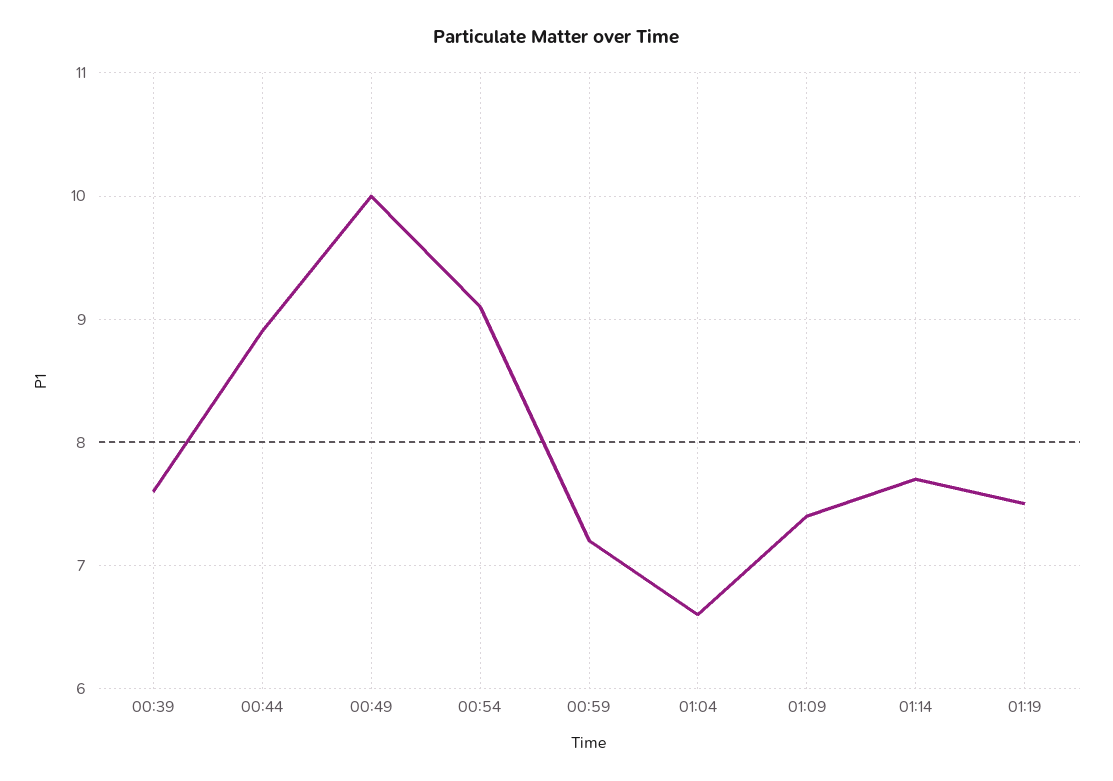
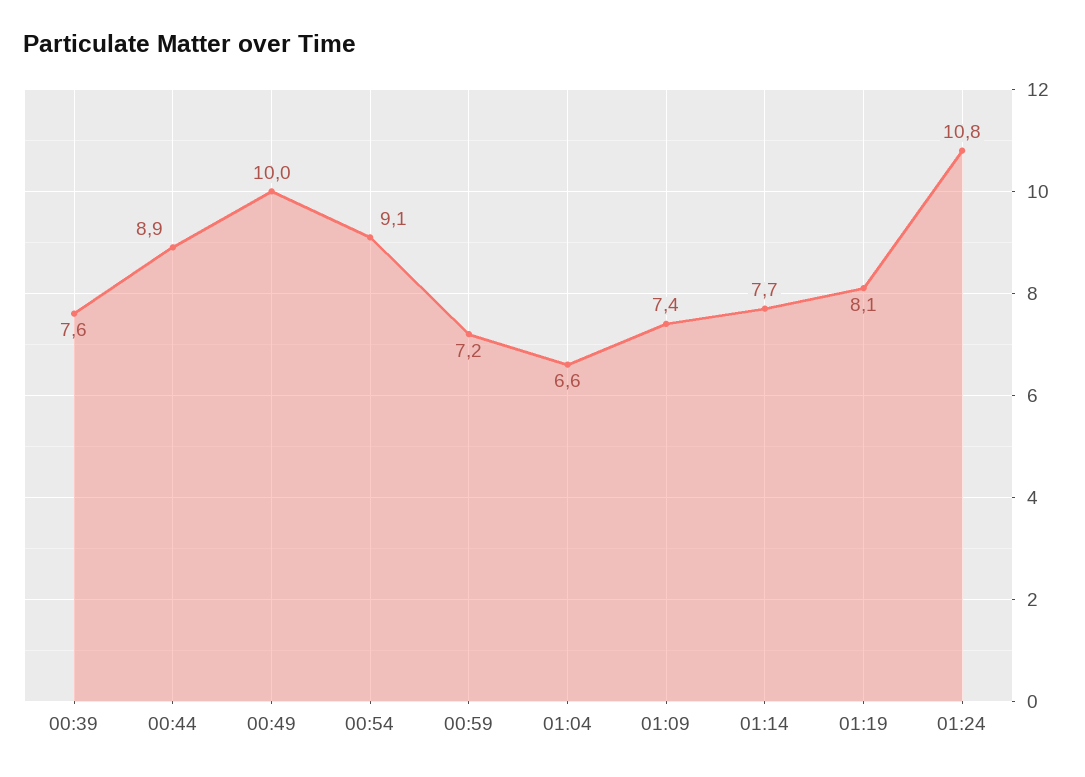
01:19: 7.5 -> 8.1
01:24: none -> 10.8

